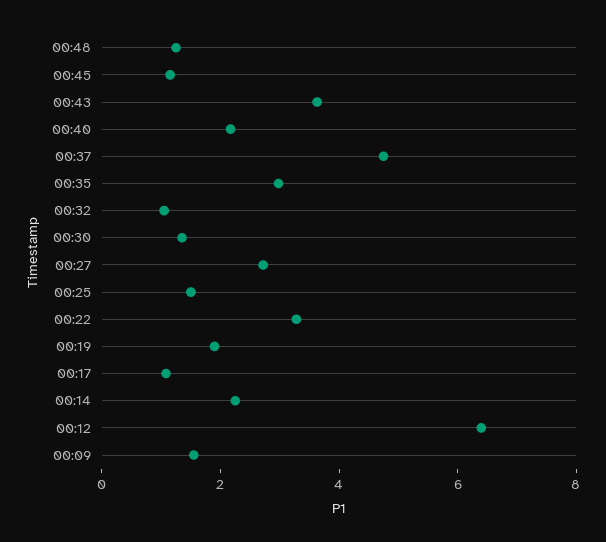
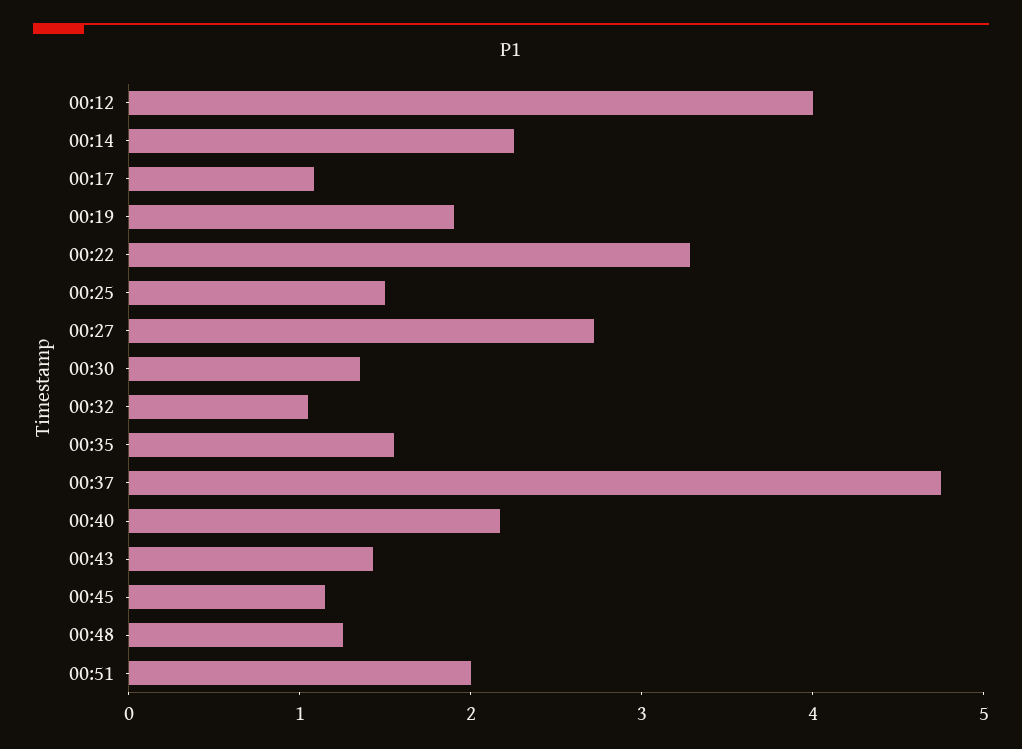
00:43: 3.5 -> 1.4
00:35: 3 -> 1.6
00:12: 6.5 -> 4
00:09: 1.5 -> none
00:51: none -> 2

